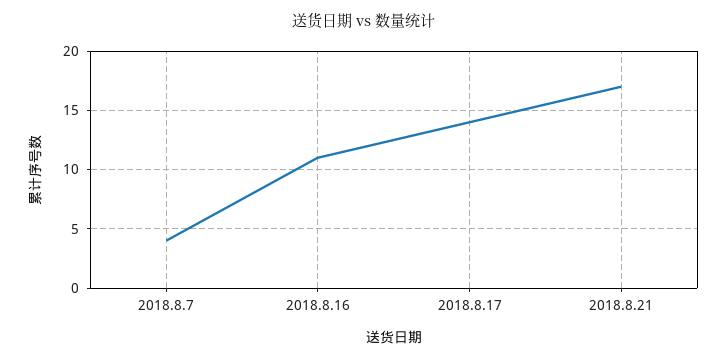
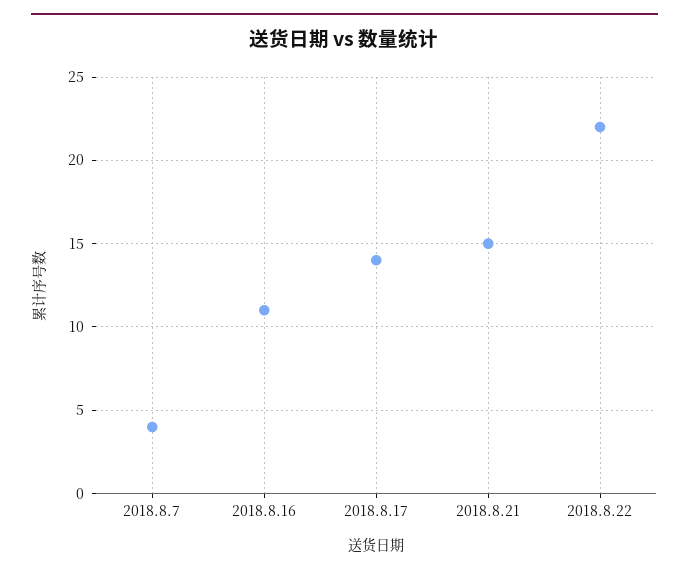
2018.8.21: 17 -> 15
2018.8.22: none -> 22

